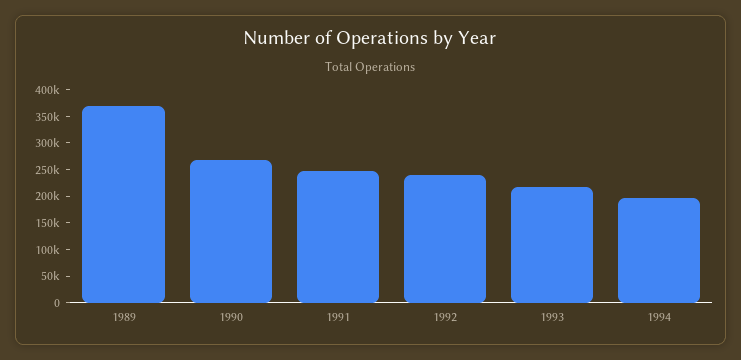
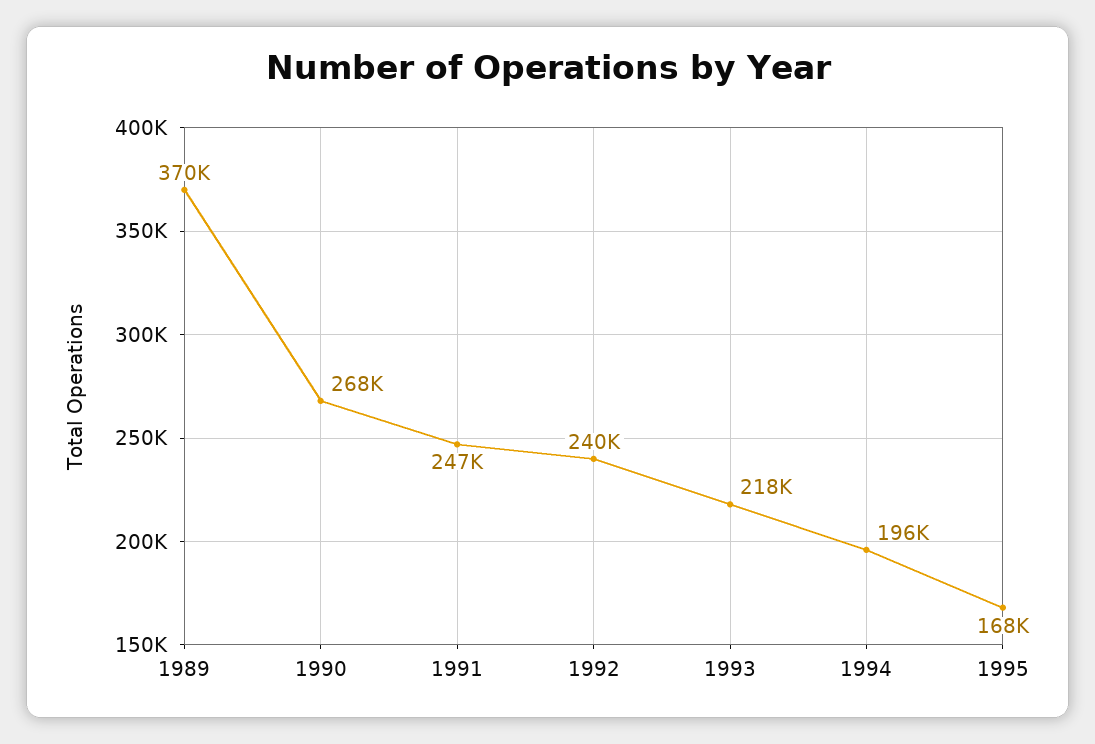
1995: none -> 168000

